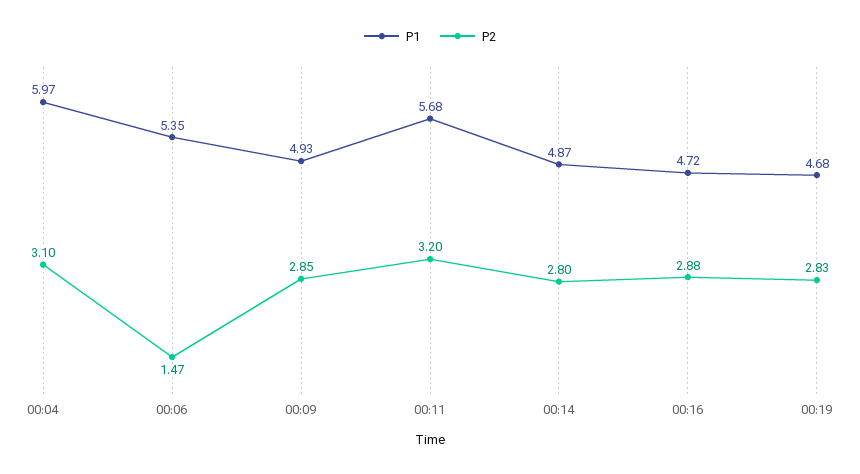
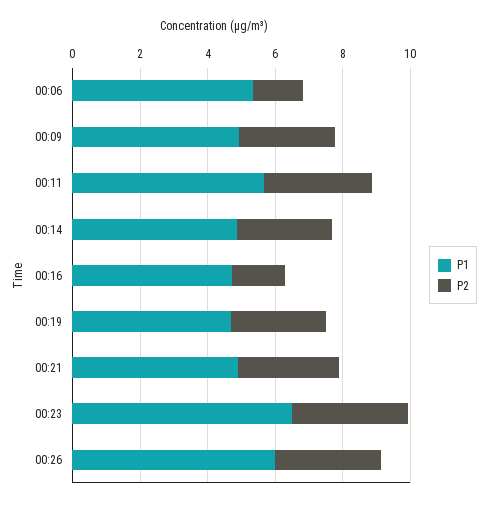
P1, 00:04: 5.97 -> none
P2, 00:04: 3.1 -> none
P2, 00:16: 2.88 -> 1.5
P1, 00:21: none -> 5
P2, 00:21: none -> 3
P1, 00:23: none -> 6.5
P2, 00:23: none -> 3.5
P1, 00:26: none -> 6
P2, 00:26: none -> 3

